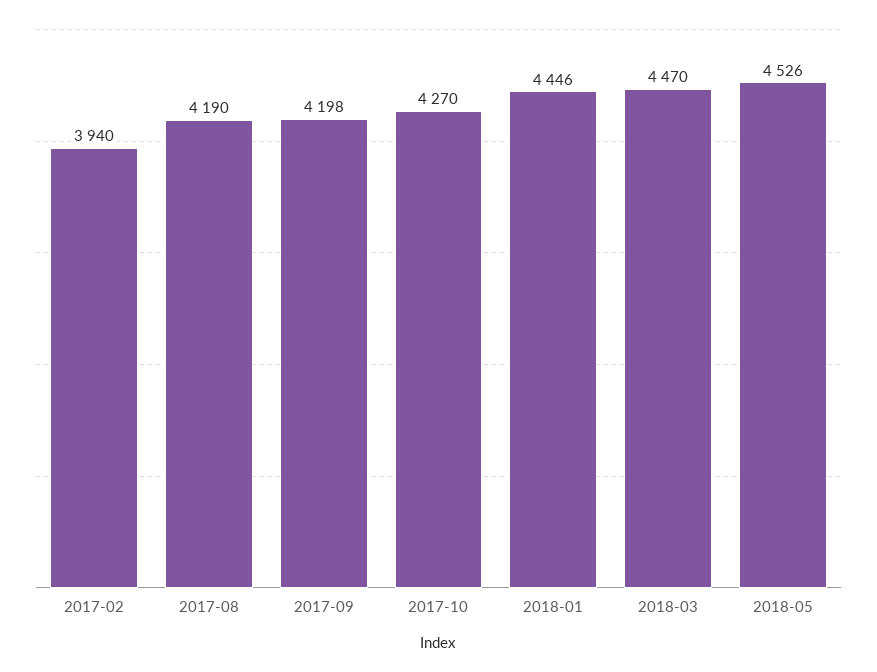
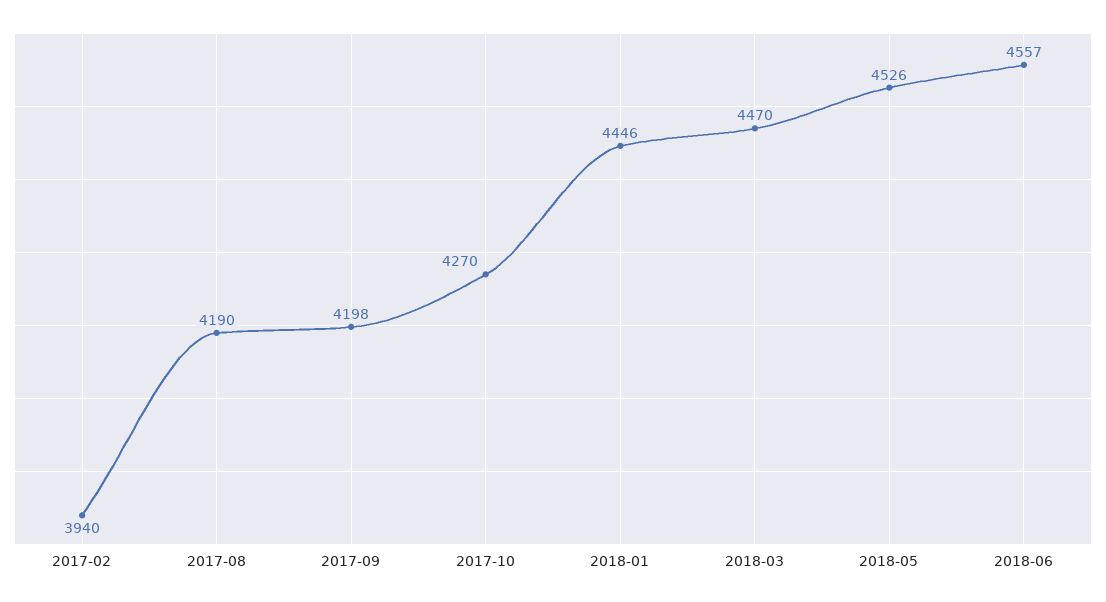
2018-06: none -> 4557

